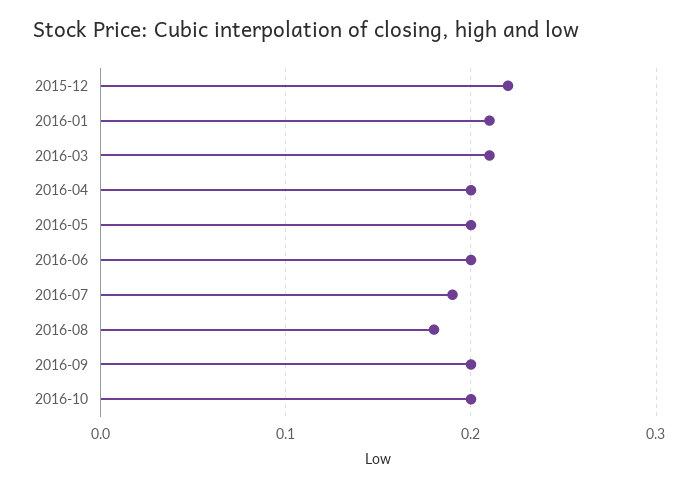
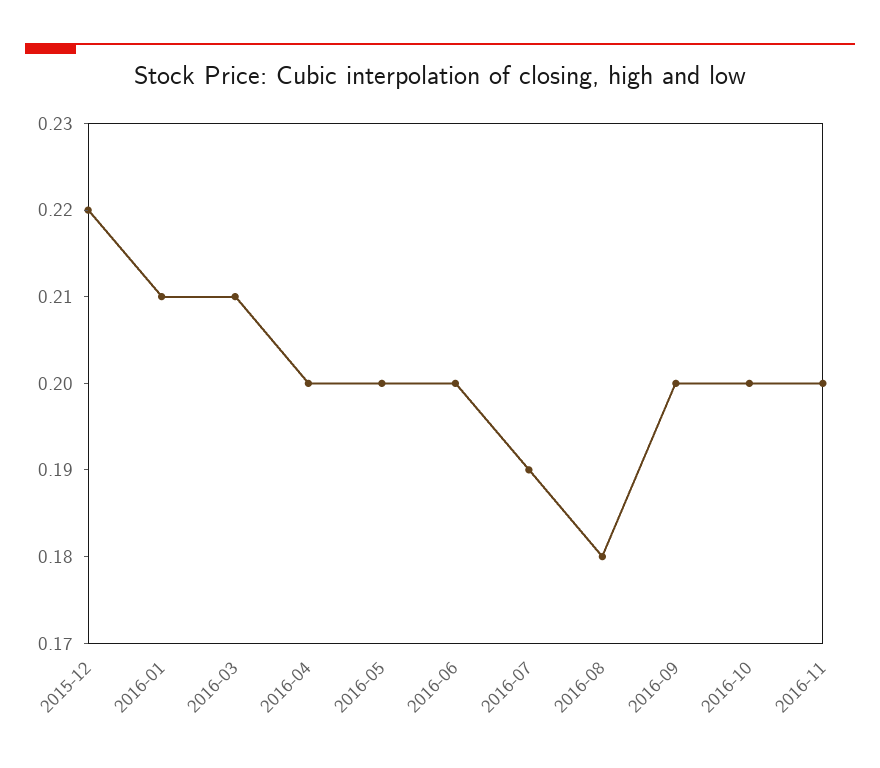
2016-11: none -> 0.2

